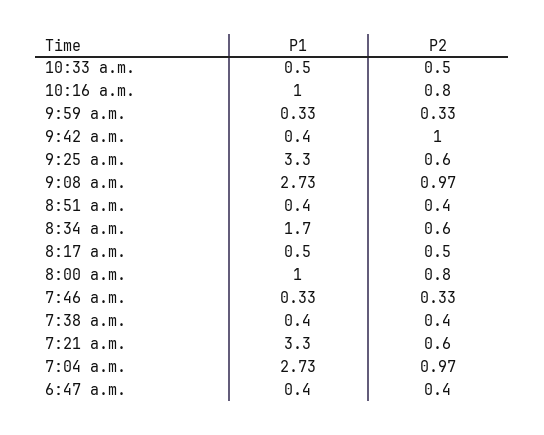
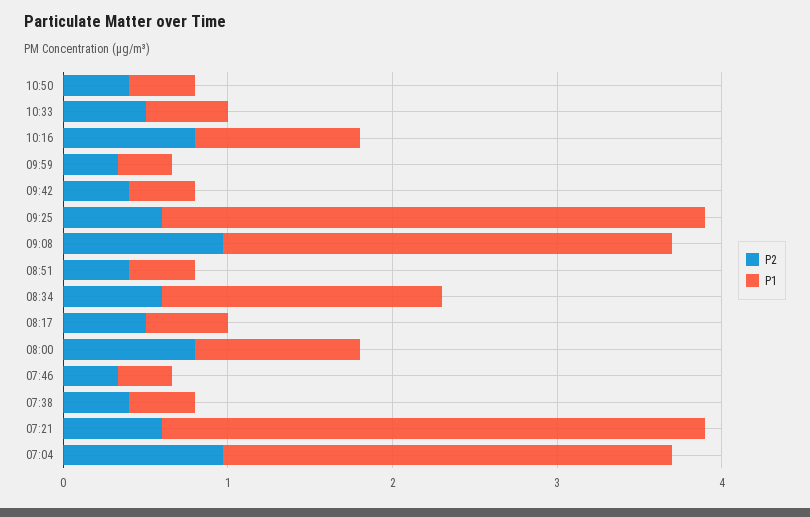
P2, 9:42 a.m.: 1 -> 0.4
P1, 6:47 a.m.: 0.4 -> none
P2, 6:47 a.m.: 0.4 -> none
P2, 10:50: none -> 0.4
P1, 10:50: none -> 0.4

